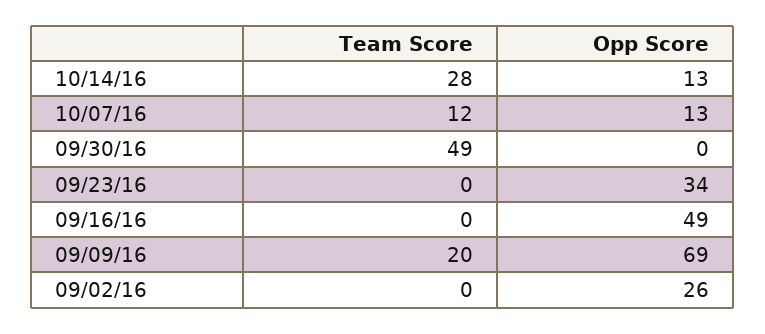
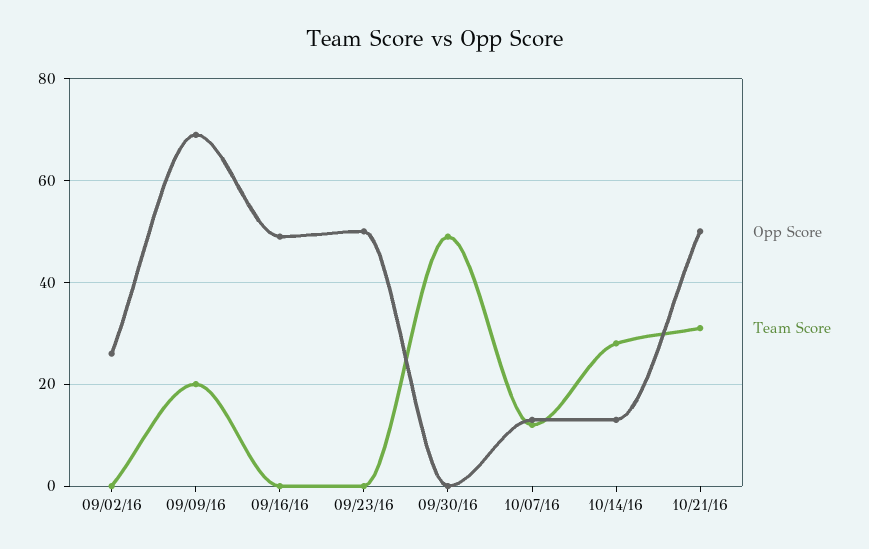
Opp Score, 09/23/16: 34 -> 50
Opp Score, 10/21/16: none -> 50
Team Score, 10/21/16: none -> 30

